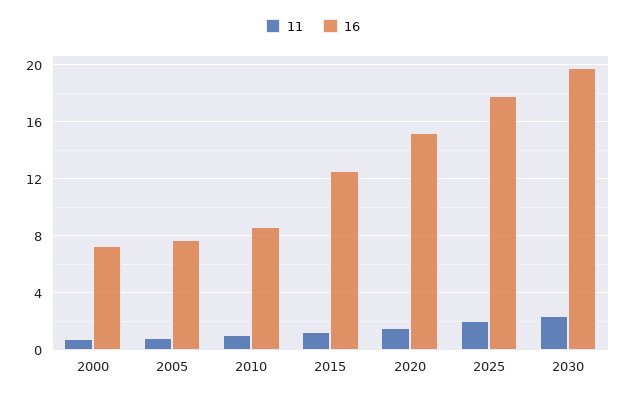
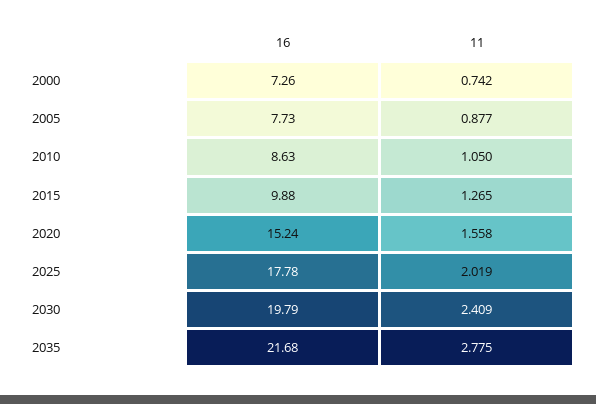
16, 2015: 12.5 -> 9.88
16, 2035: none -> 21.68
11, 2035: none -> 2.775

